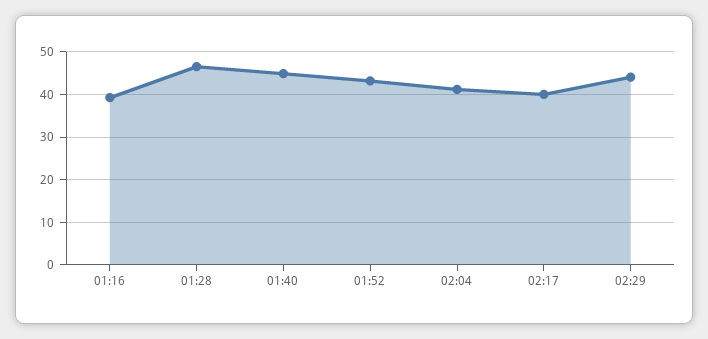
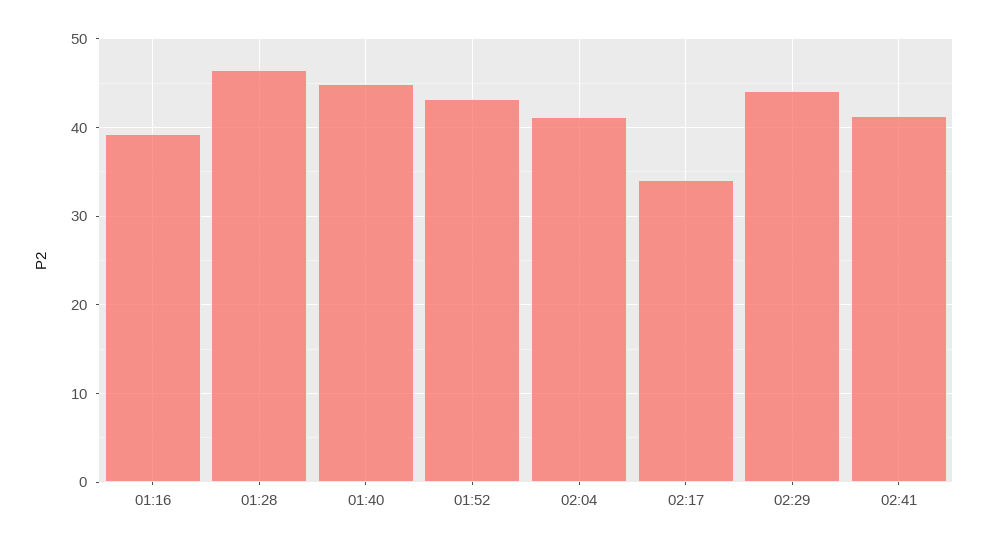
02:17: 40 -> 34
02:41: none -> 41

